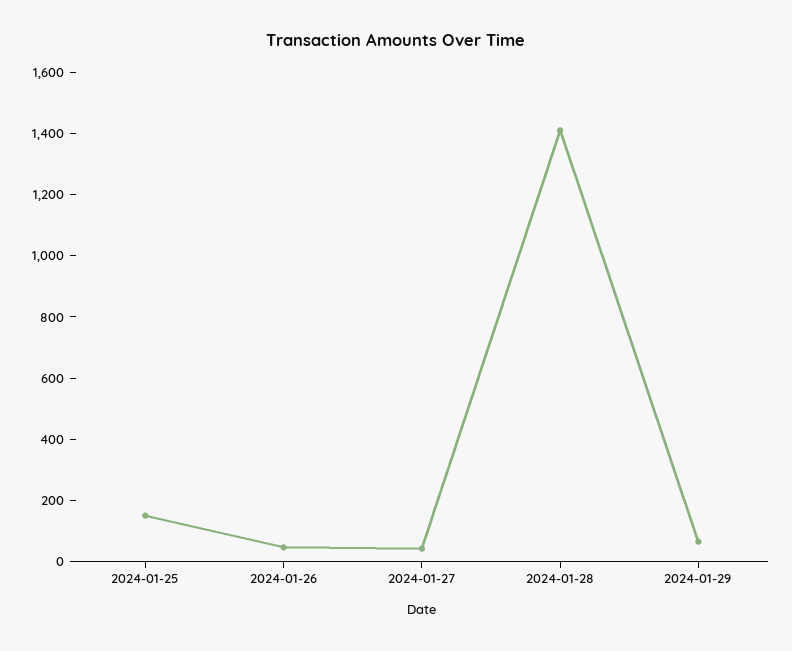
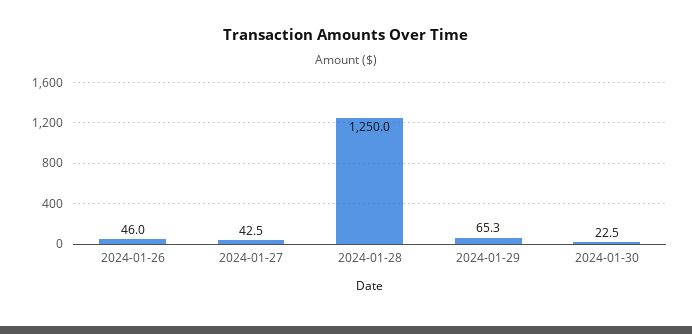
2024-01-25: 150 -> none
2024-01-28: 1400 -> 1250
2024-01-30: none -> 22.5

